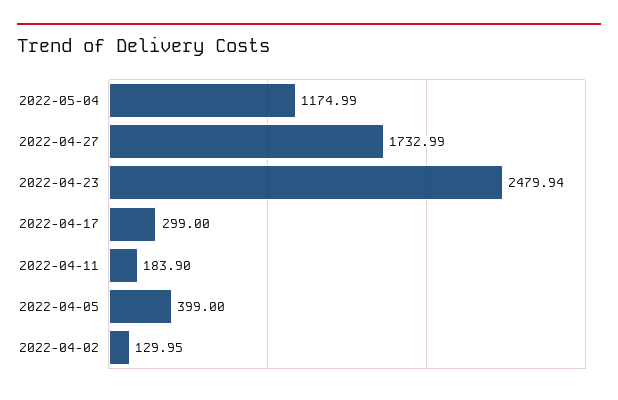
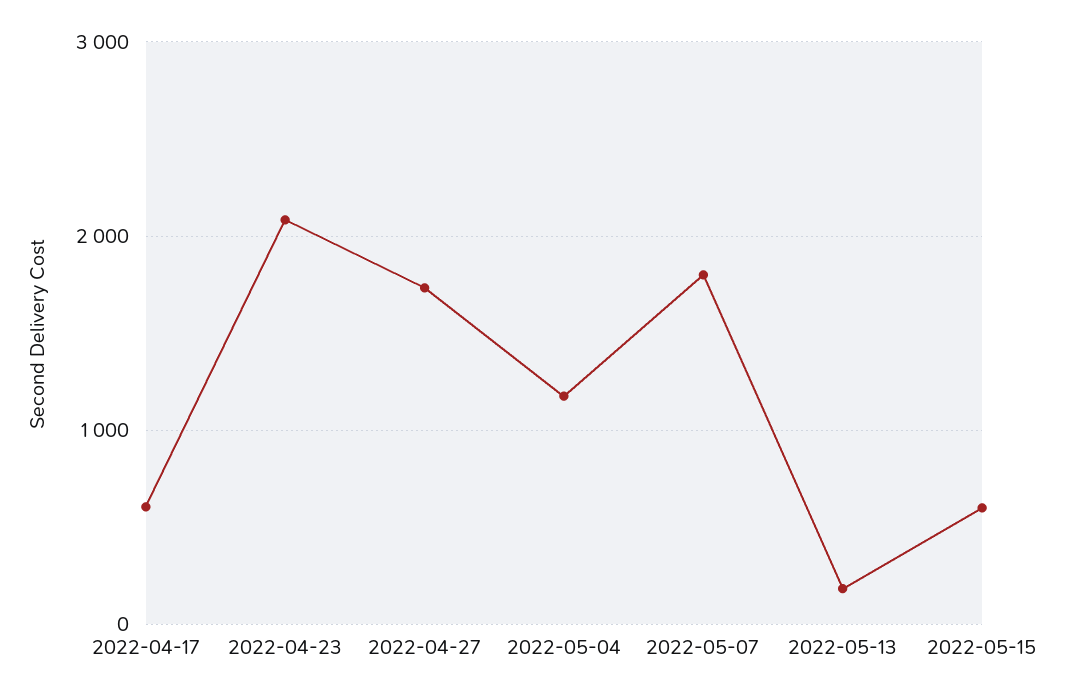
2022-04-23: 2479.94 -> 2100
2022-04-17: 299 -> 600
2022-04-11: 183.9 -> none
2022-04-05: 399 -> none
2022-04-02: 129.95 -> none
2022-05-07: none -> 1800
2022-05-13: none -> 200
2022-05-15: none -> 600

